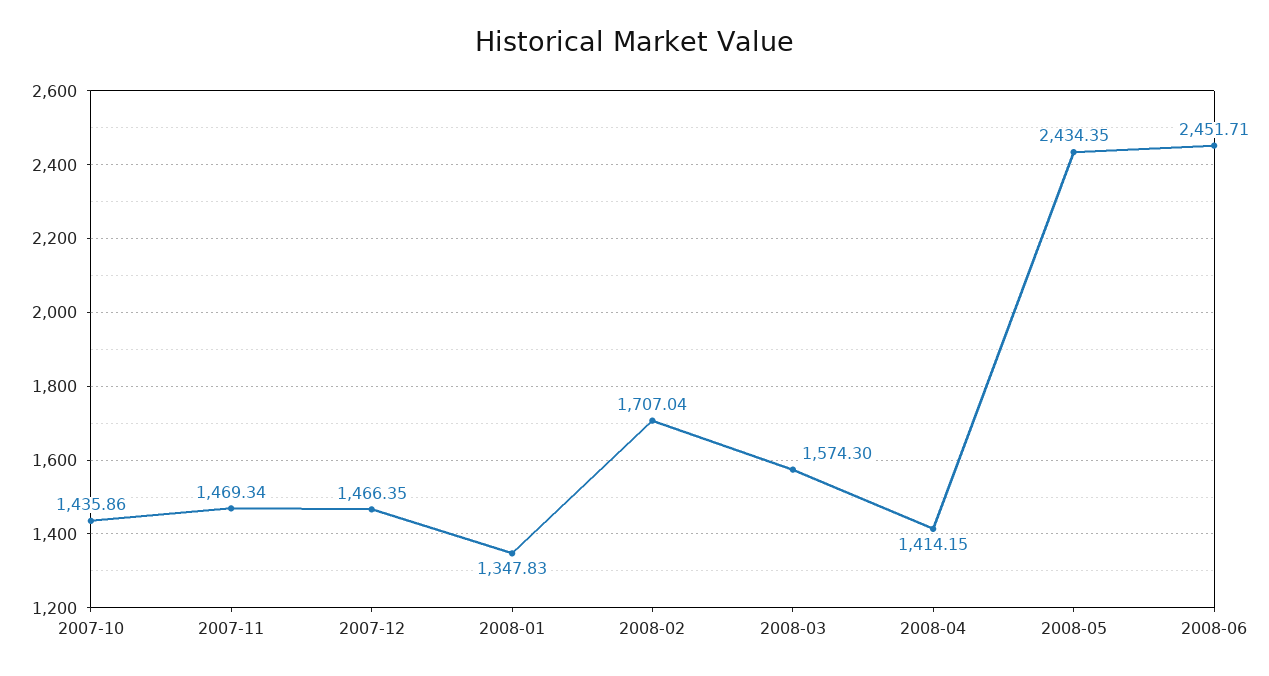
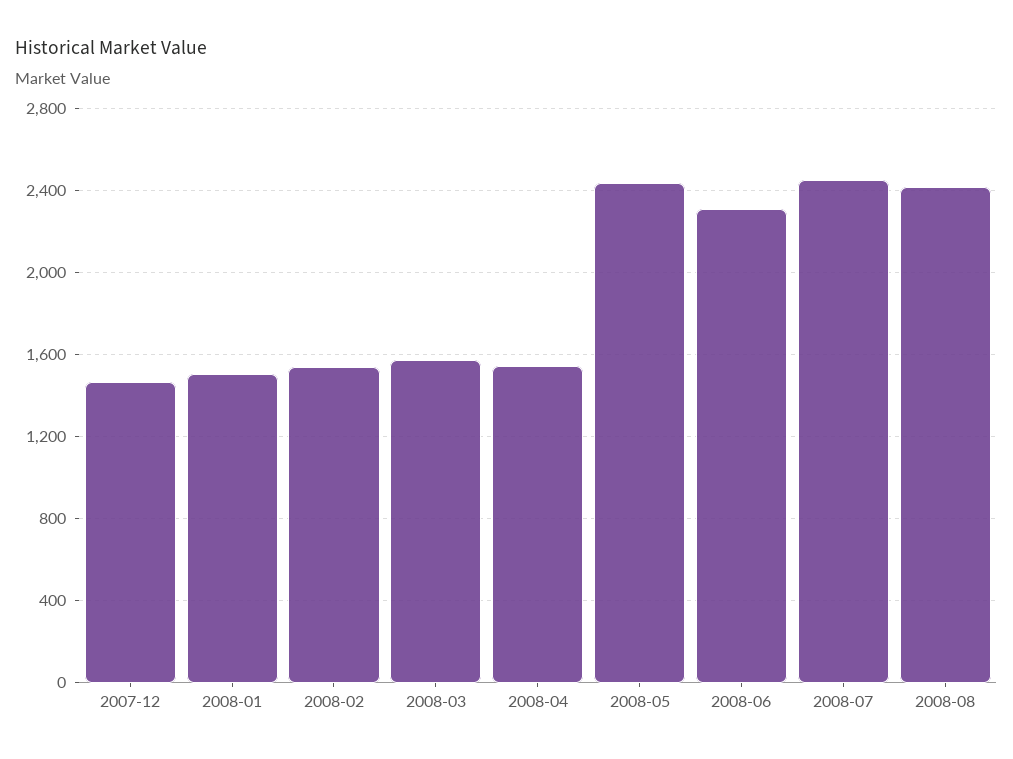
2007-10: 1435.86 -> none
2007-11: 1469.34 -> none
2008-01: 1347.83 -> 1500
2008-02: 1707.04 -> 1550
2008-04: 1414.15 -> 1550
2008-06: 2451.71 -> 2300
2008-07: none -> 2450
2008-08: none -> 2400

